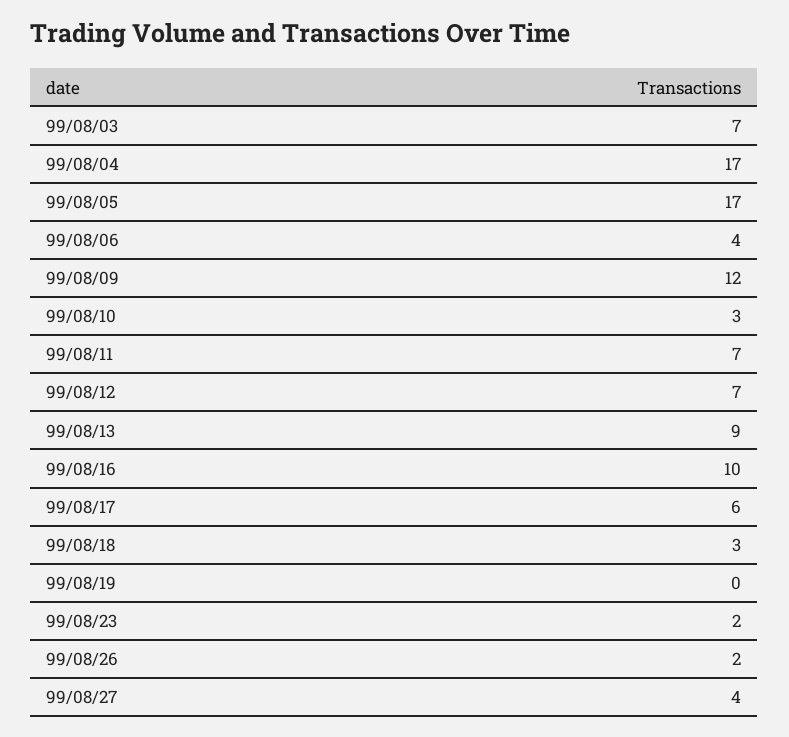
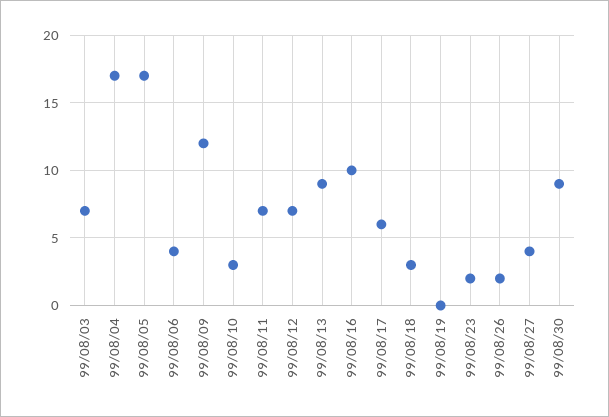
99/08/30: none -> 9

